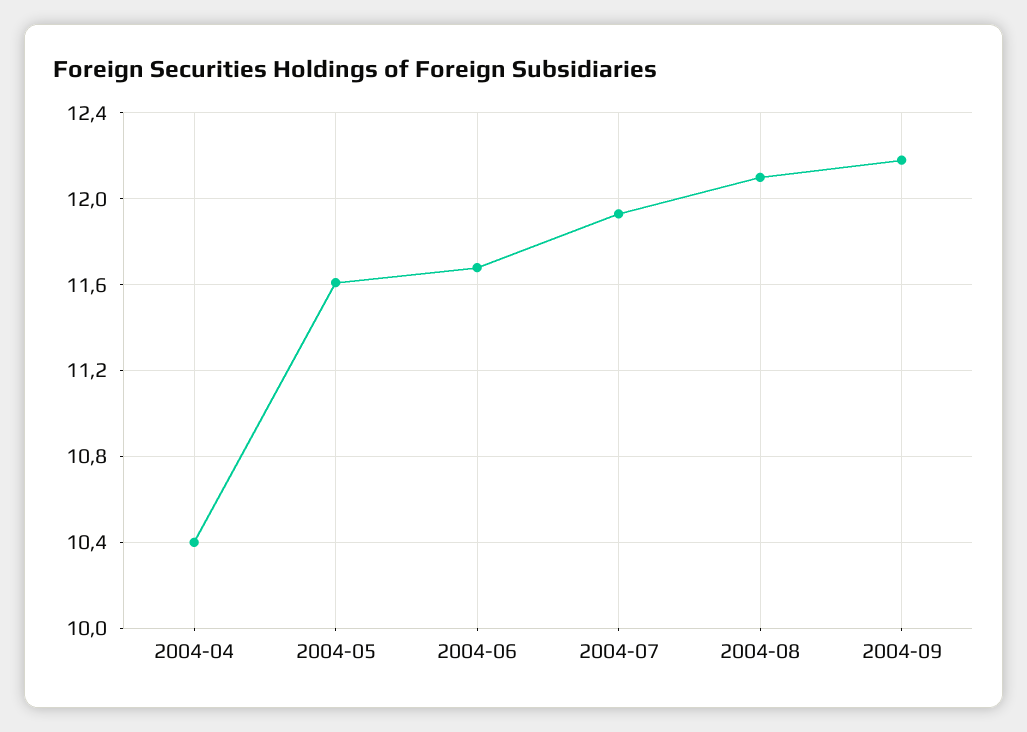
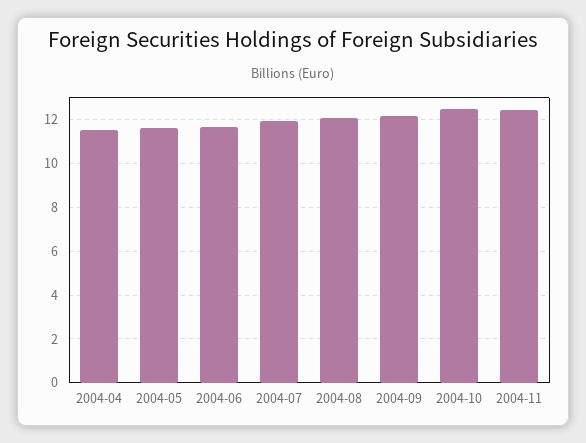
2004-04: 10.4 -> 11.5
2004-10: none -> 12.5
2004-11: none -> 12.5

